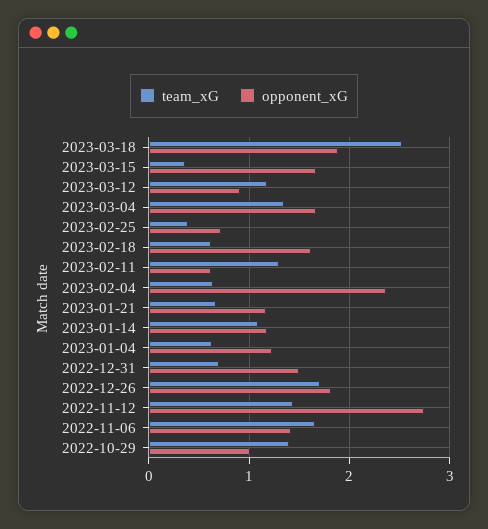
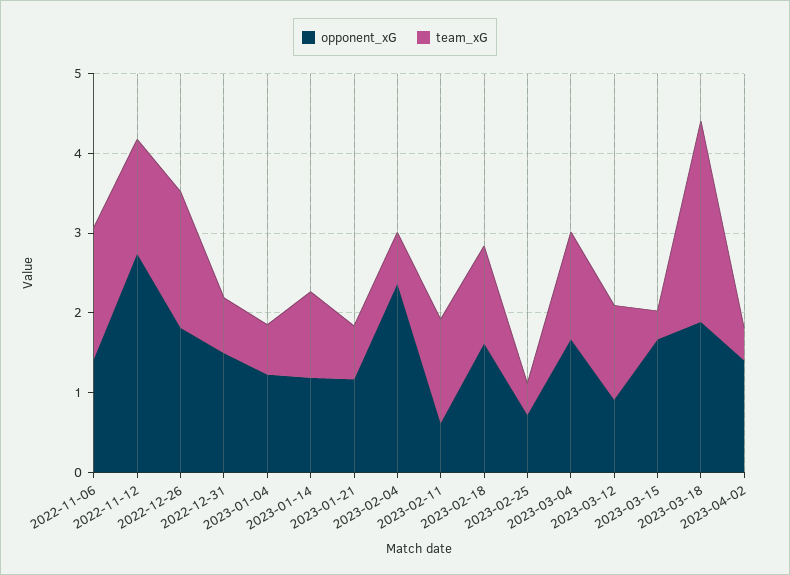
team_xG, 2023-02-18: 0.6 -> 1.2
team_xG, 2022-10-29: 1.4 -> none
opponent_xG, 2022-10-29: 1 -> none
opponent_xG, 2023-04-02: none -> 1.4
team_xG, 2023-04-02: none -> 0.4

